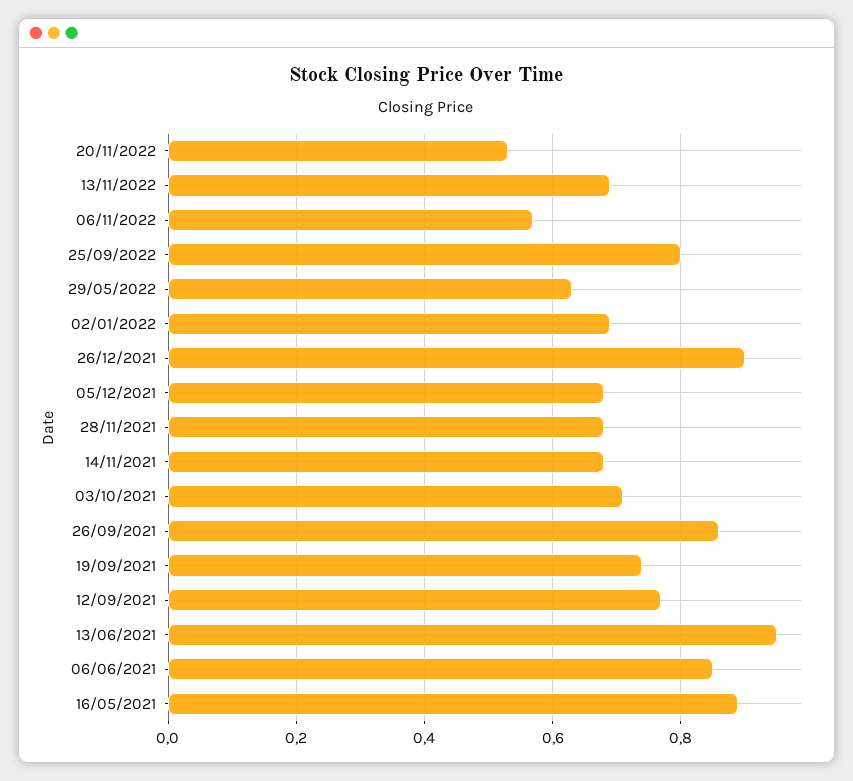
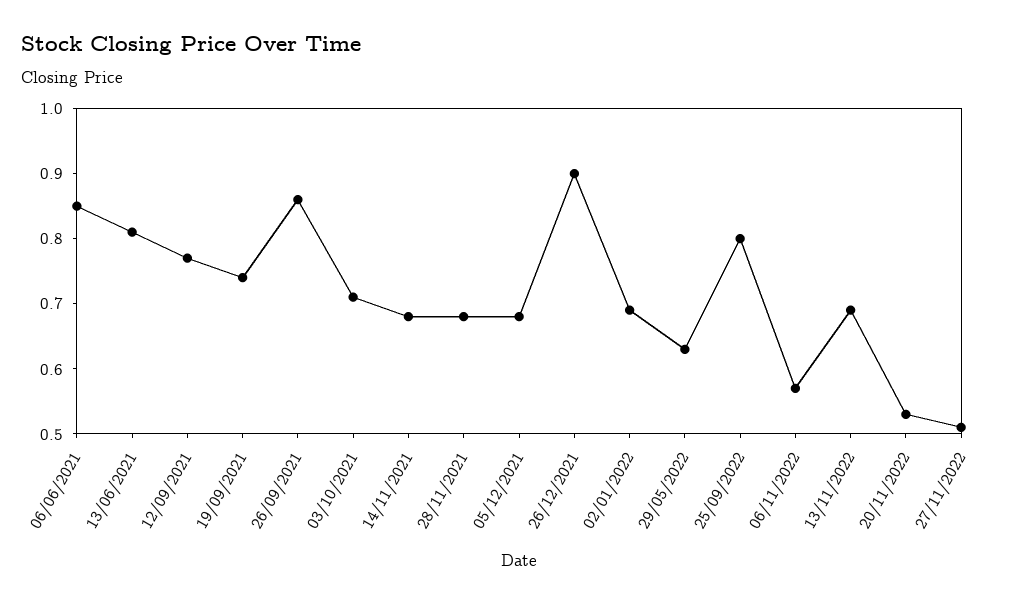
13/06/2021: 0.95 -> 0.8
16/05/2021: 0.9 -> none
27/11/2022: none -> 0.5

